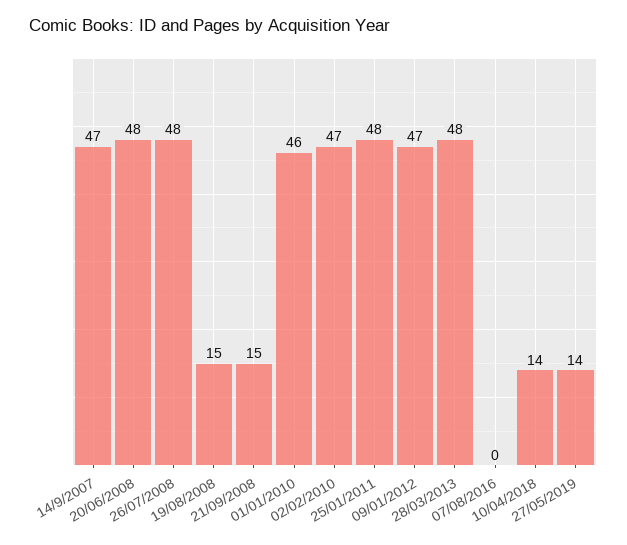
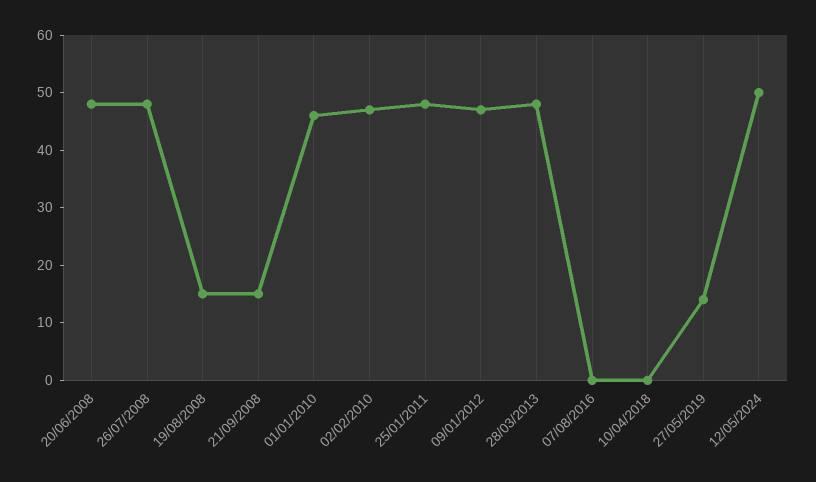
14/9/2007: 47 -> none
10/04/2018: 14 -> 0
12/05/2024: none -> 50

